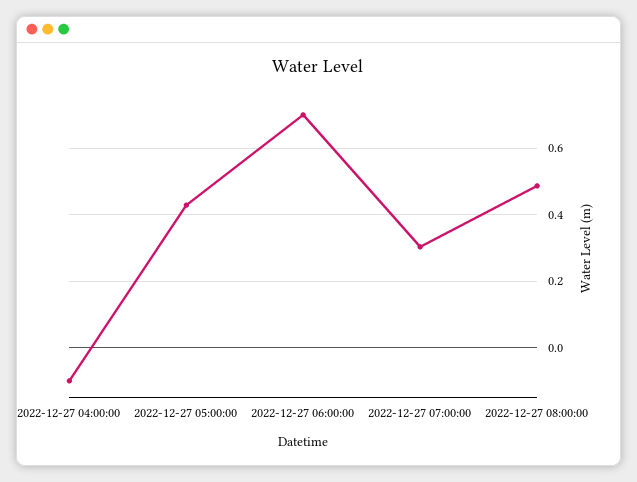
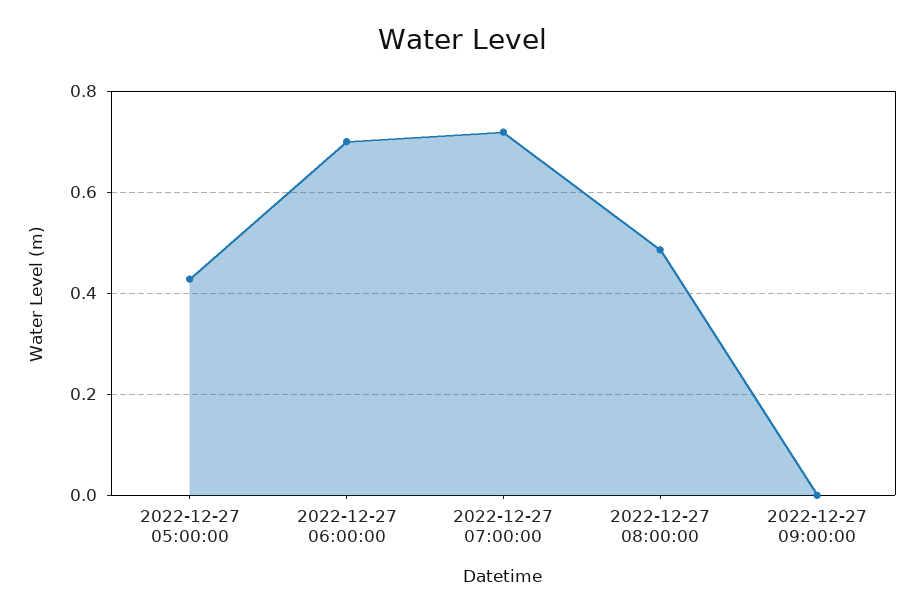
2022-12-27 04:00:00: -0.1 -> none
2022-12-27 07:00:00: 0.3 -> 0.72
2022-12-27 09:00:00: none -> 0

